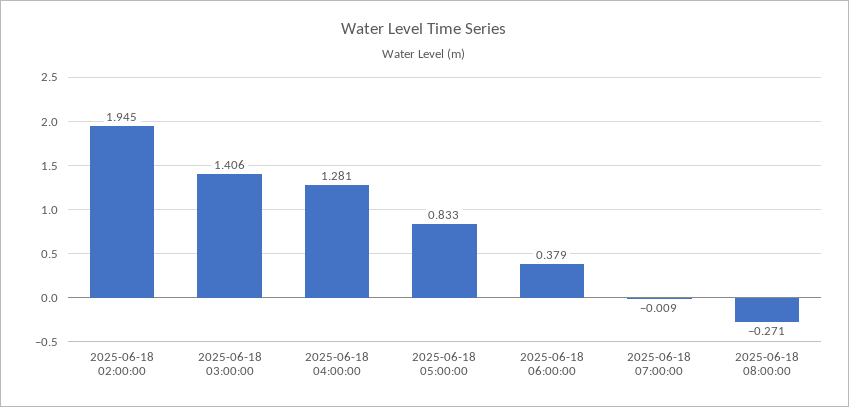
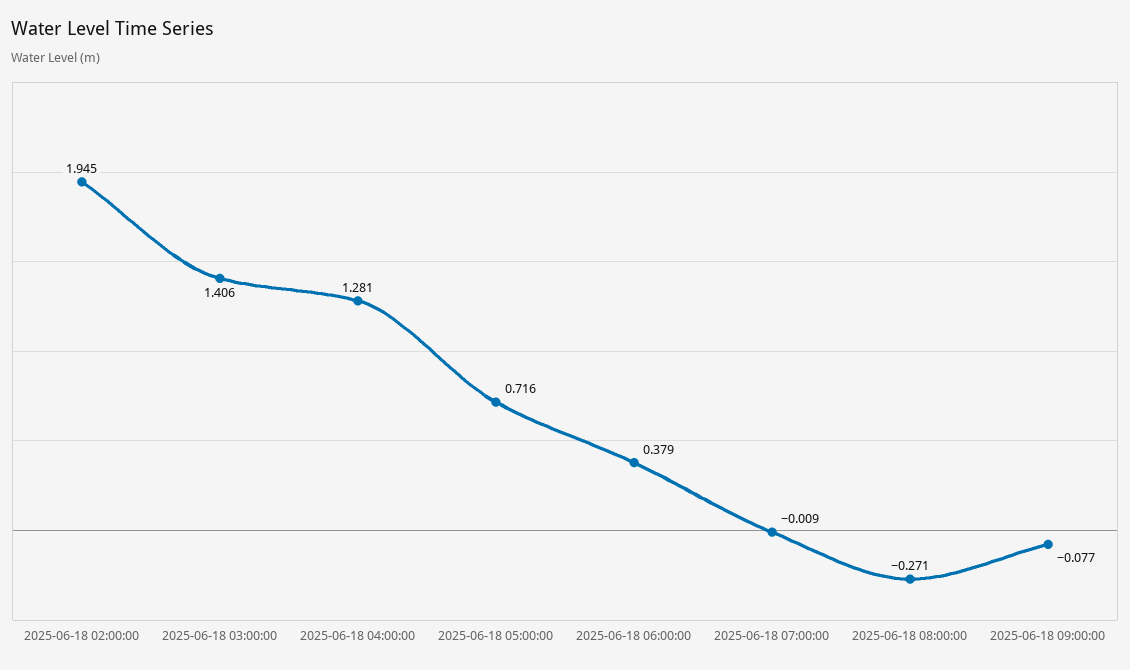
2025-06-18 05:00:00: 0.833 -> 0.716
2025-06-18 09:00:00: none -> -0.077

